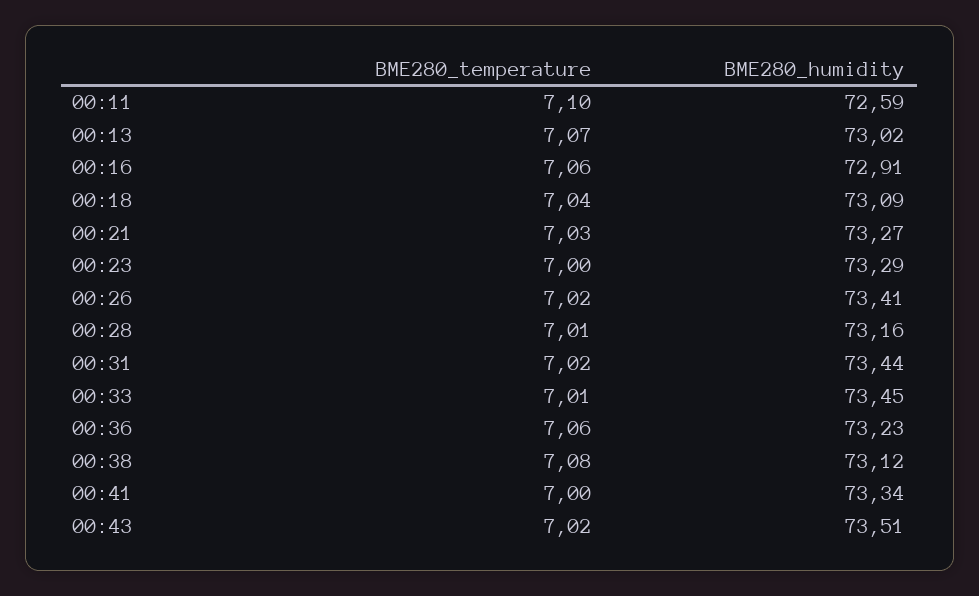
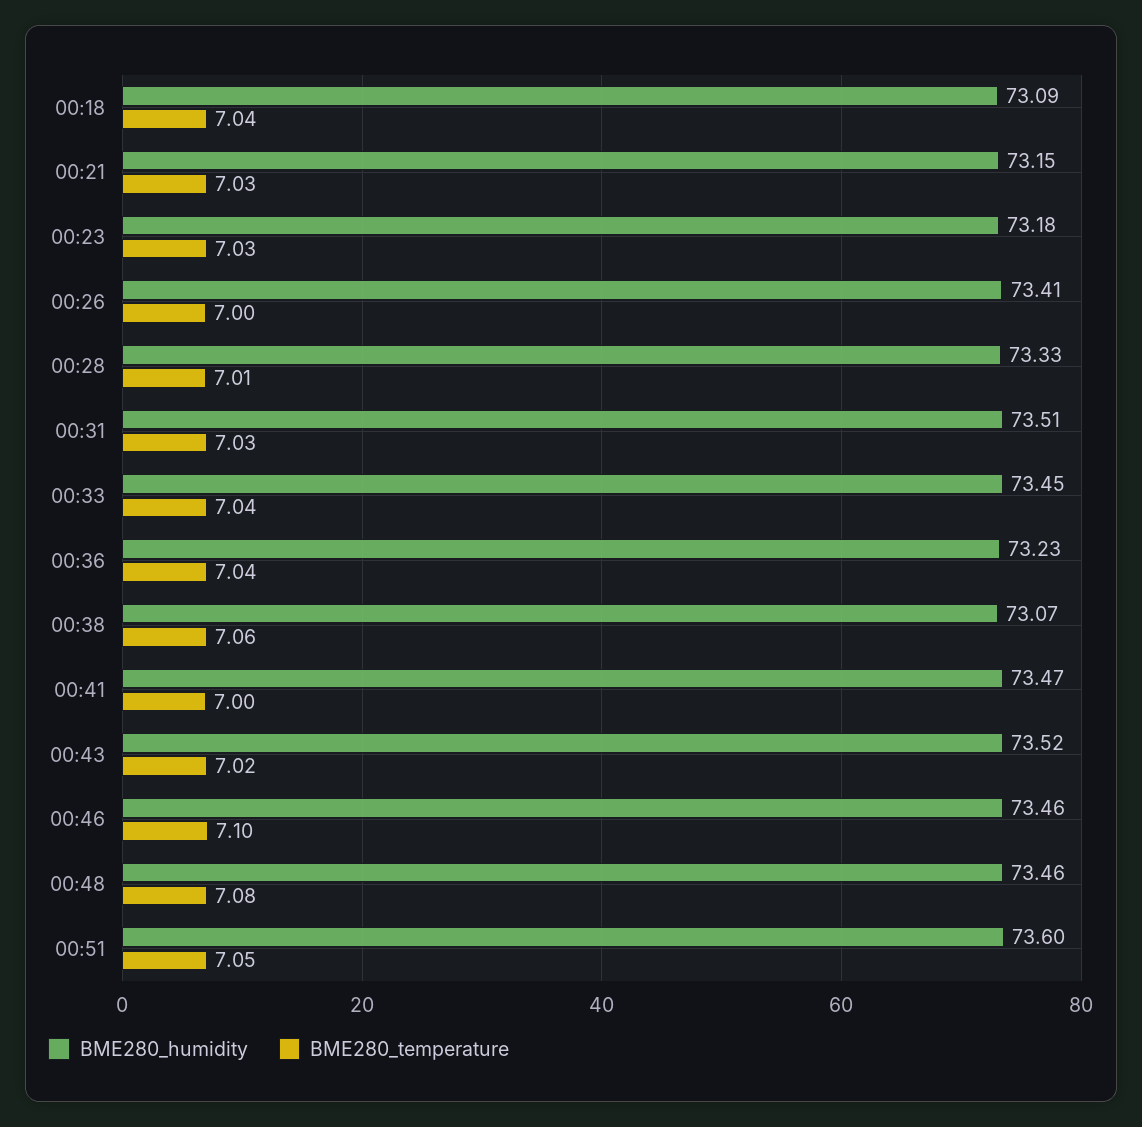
BME280_temperature, 00:11: 7.1 -> none
BME280_humidity, 00:11: 72.59 -> none
BME280_temperature, 00:13: 7.07 -> none
BME280_humidity, 00:13: 73.02 -> none
BME280_temperature, 00:16: 7.06 -> none
BME280_humidity, 00:16: 72.91 -> none
BME280_humidity, 00:21: 73.27 -> 73.15
BME280_temperature, 00:23: 7 -> 7.03
BME280_humidity, 00:23: 73.29 -> 73.18
BME280_temperature, 00:26: 7.02 -> 7
BME280_humidity, 00:28: 73.16 -> 73.33
BME280_temperature, 00:31: 7.02 -> 7.03
BME280_humidity, 00:31: 73.44 -> 73.51
BME280_temperature, 00:33: 7.01 -> 7.04
BME280_temperature, 00:36: 7.06 -> 7.04
BME280_temperature, 00:38: 7.08 -> 7.06
BME280_humidity, 00:38: 73.12 -> 73.07
BME280_humidity, 00:41: 73.34 -> 73.47
BME280_humidity, 00:43: 73.51 -> 73.52
BME280_humidity, 00:46: none -> 73.46
BME280_temperature, 00:46: none -> 7.1
BME280_humidity, 00:48: none -> 73.46
BME280_temperature, 00:48: none -> 7.08
BME280_humidity, 00:51: none -> 73.6
BME280_temperature, 00:51: none -> 7.05

